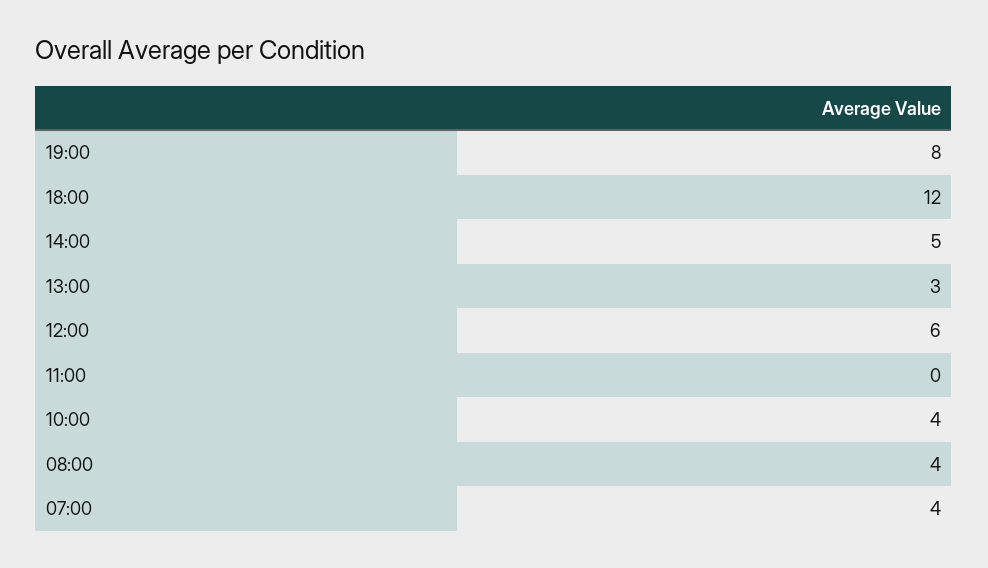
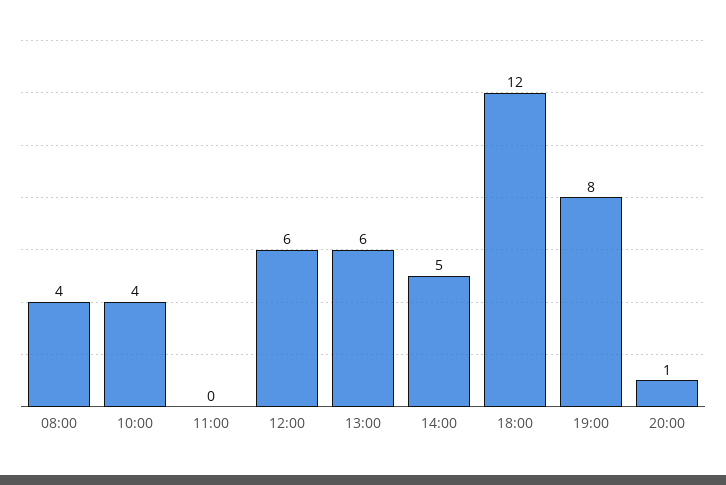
13:00: 3 -> 6
07:00: 4 -> none
20:00: none -> 1

